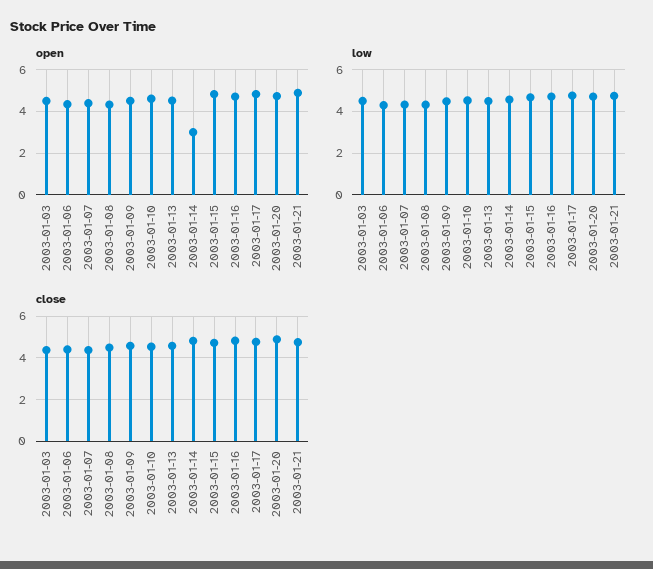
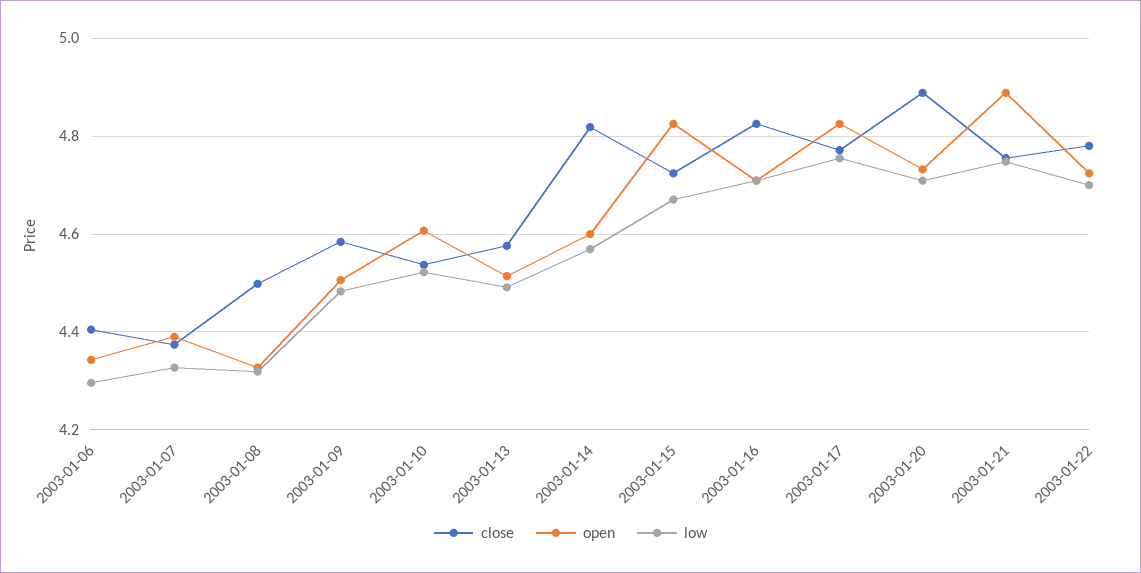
open, 2003-01-03: 4.5 -> none
open, 2003-01-14: 3 -> 4.6
low, 2003-01-03: 4.5 -> none
close, 2003-01-03: 4.5 -> none
close, 2003-01-22: none -> 4.78
open, 2003-01-22: none -> 4.72
low, 2003-01-22: none -> 4.7

